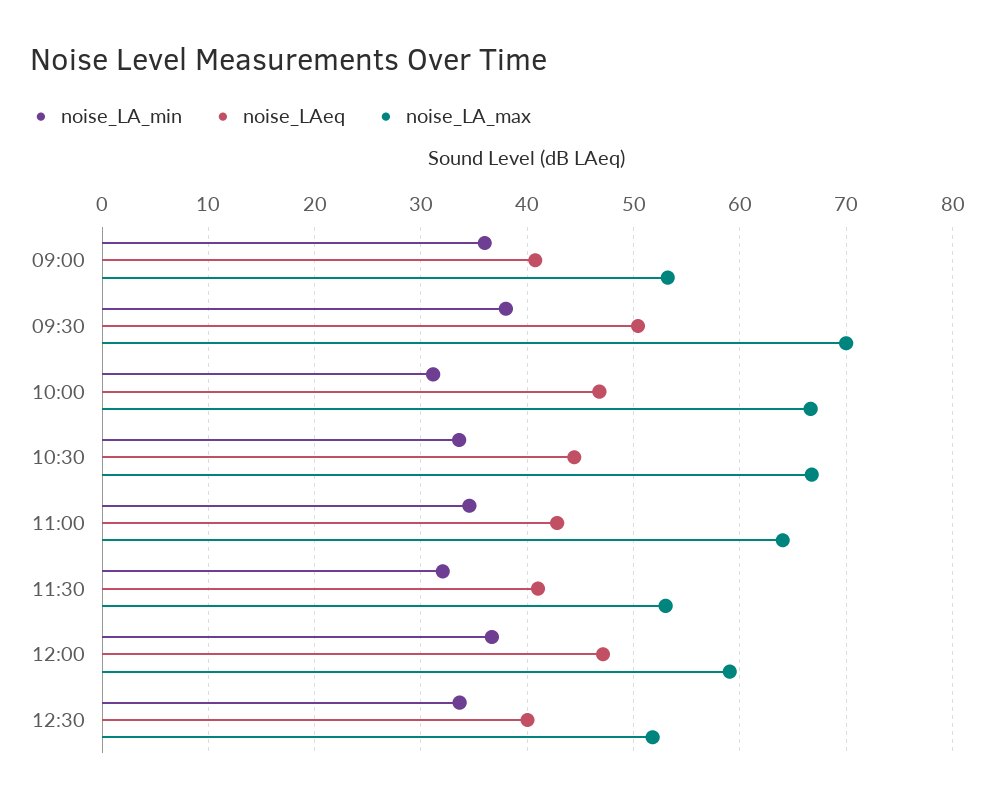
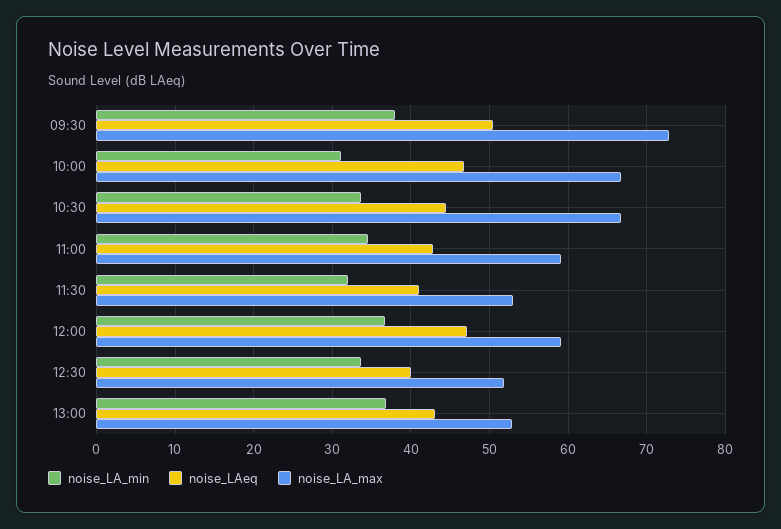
noise_LA_min, 09:00: 36 -> none
noise_LAeq, 09:00: 41 -> none
noise_LA_max, 09:00: 53 -> none
noise_LA_max, 09:30: 70 -> 73
noise_LA_max, 11:00: 64 -> 59
noise_LA_min, 13:00: none -> 37
noise_LAeq, 13:00: none -> 43
noise_LA_max, 13:00: none -> 53

